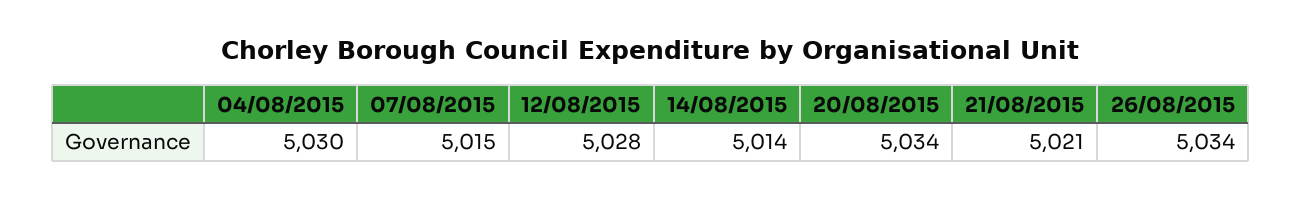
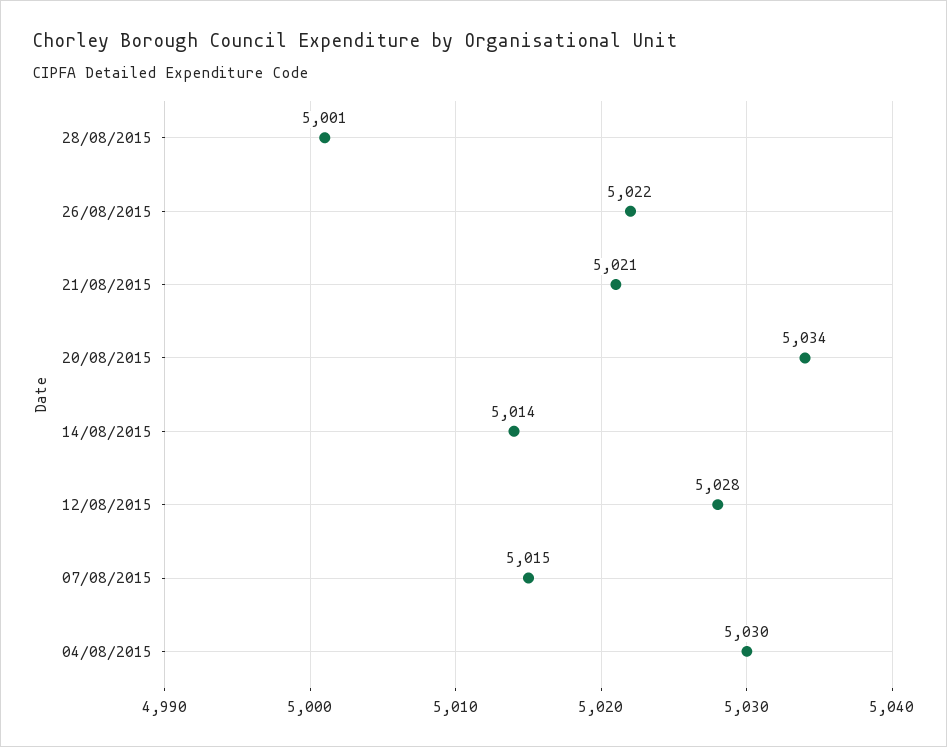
26/08/2015: 5034 -> 5022
28/08/2015: none -> 5001

